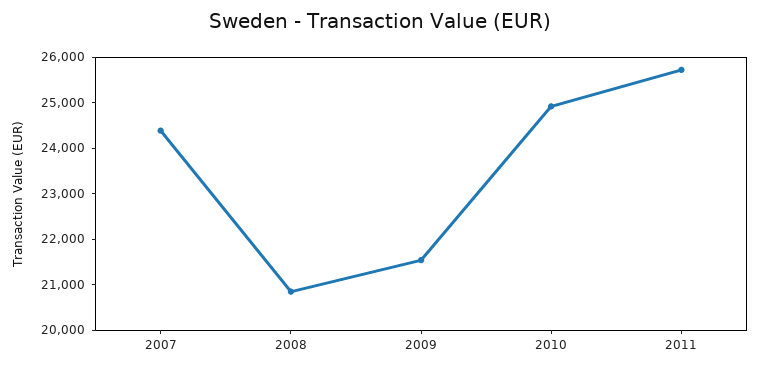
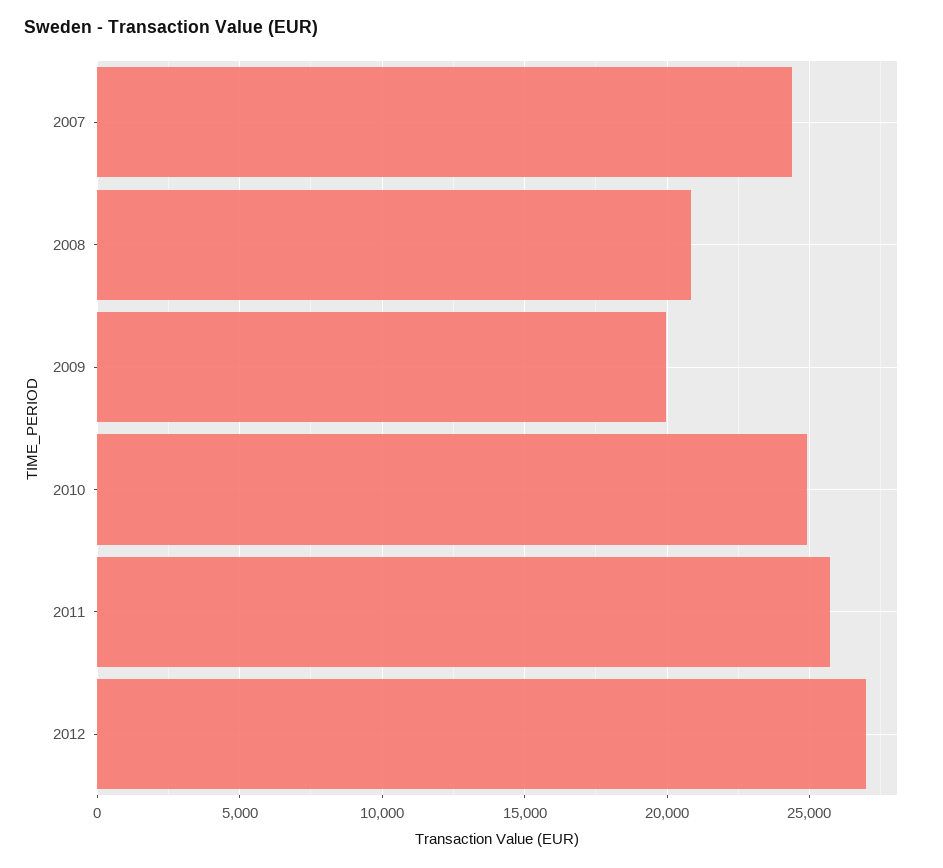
2009: 21600 -> 20000
2012: none -> 27000

